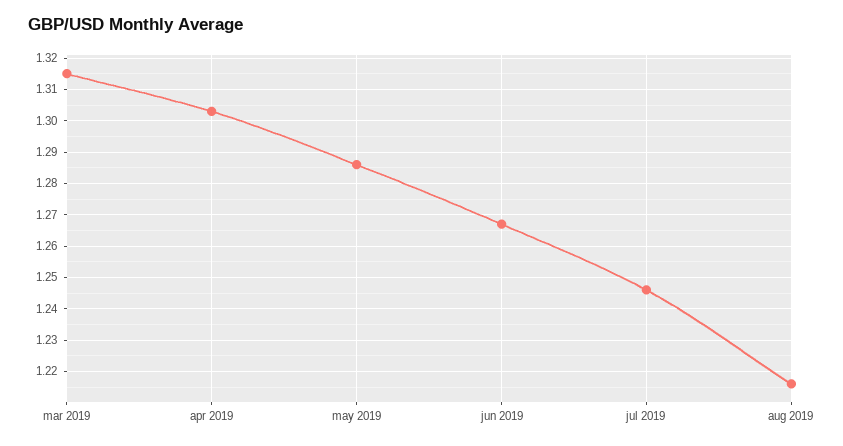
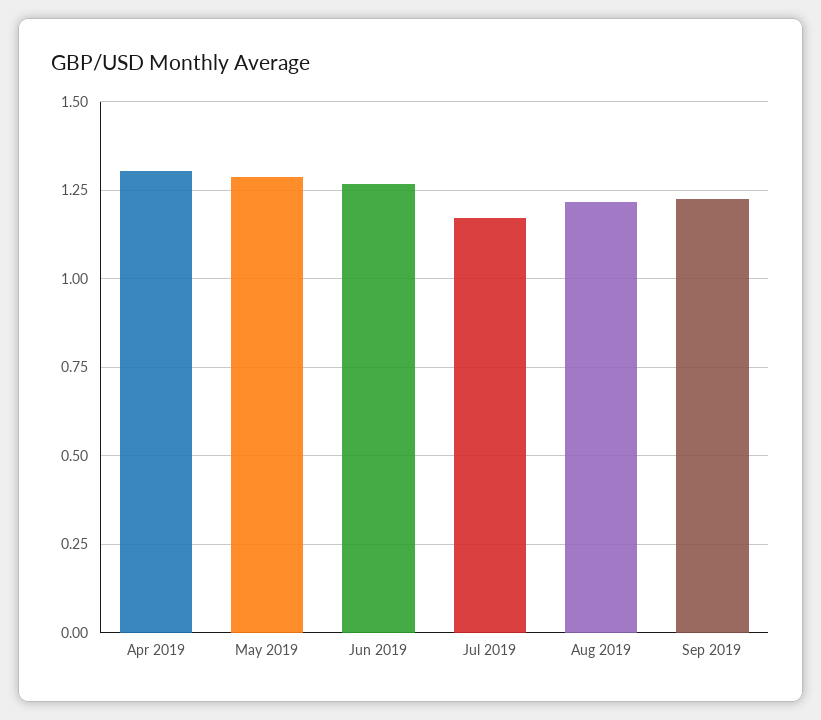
mar 2019: 1.315 -> none
jul 2019: 1.245 -> 1.175
Sep 2019: none -> 1.225

